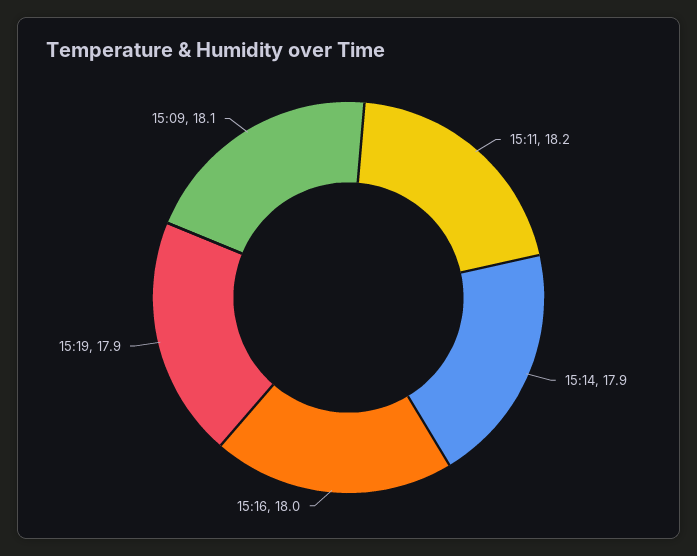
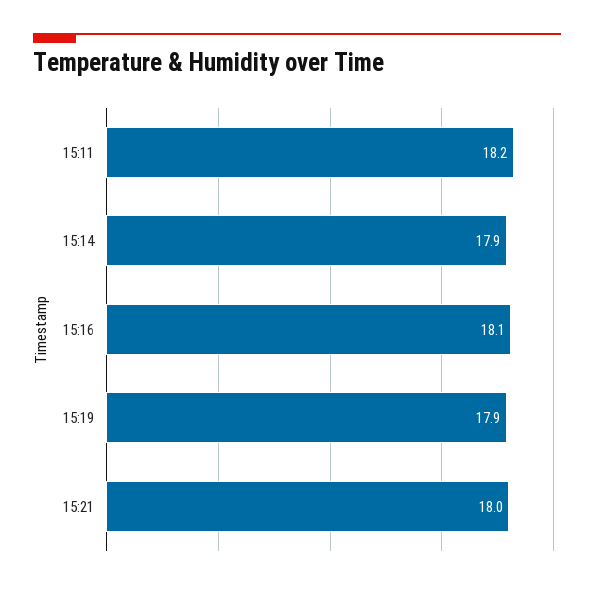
15:16: 18 -> 18.1
15:09: 18.1 -> none
15:21: none -> 18

